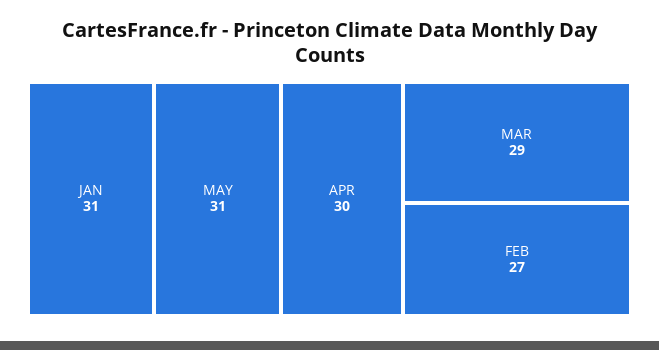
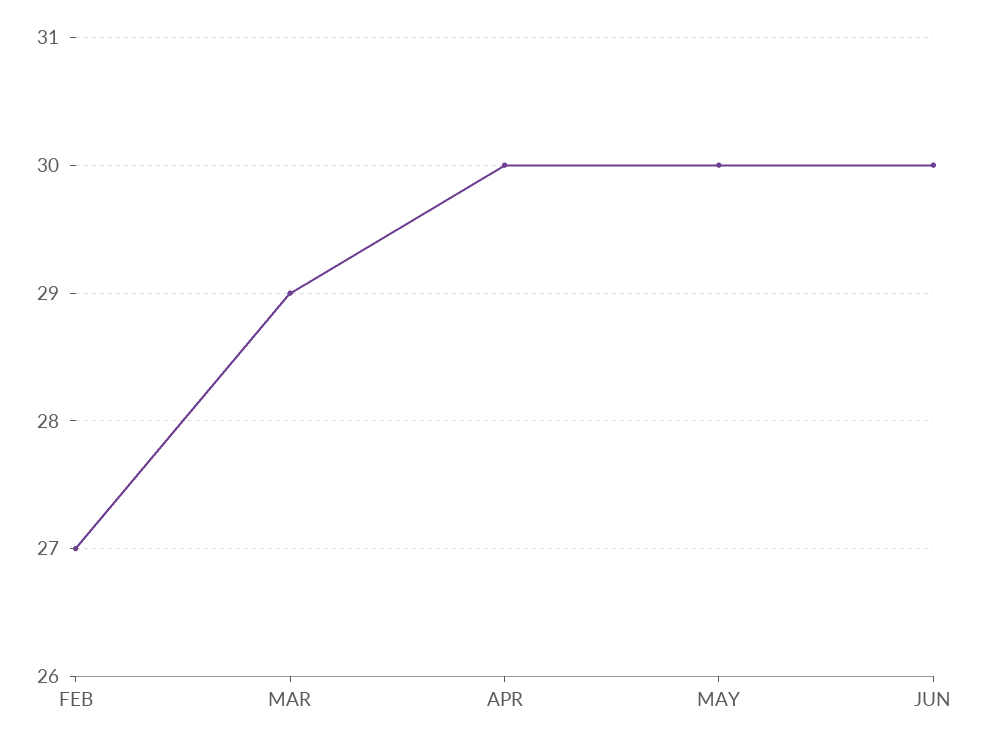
JAN: 31 -> none
MAY: 31 -> 30
JUN: none -> 30

